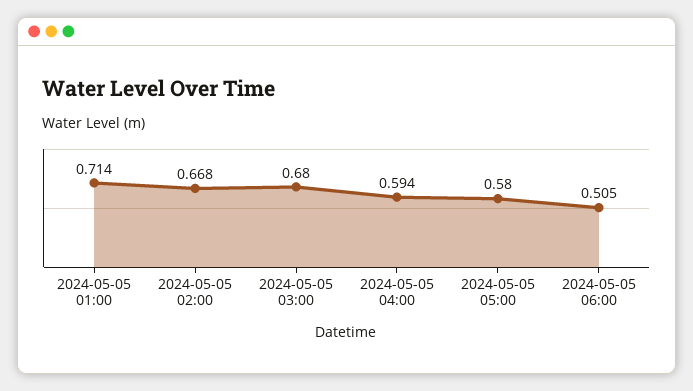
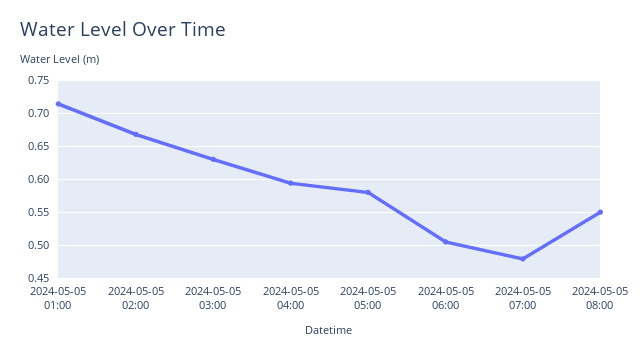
2024-05-05 03:00: 0.68 -> 0.63
2024-05-05 07:00: none -> 0.48
2024-05-05 08:00: none -> 0.55

